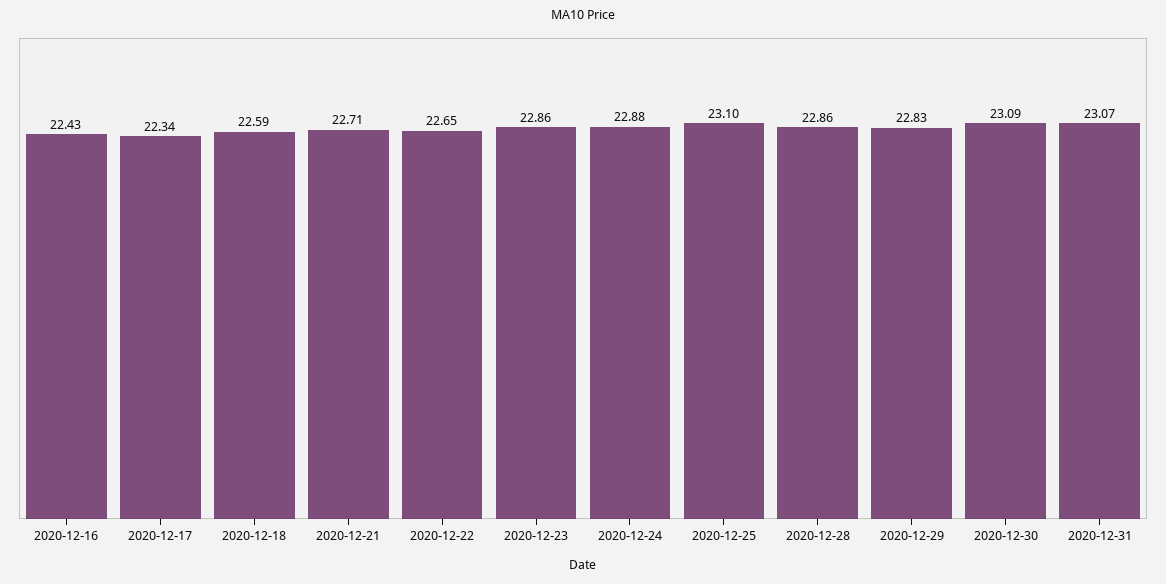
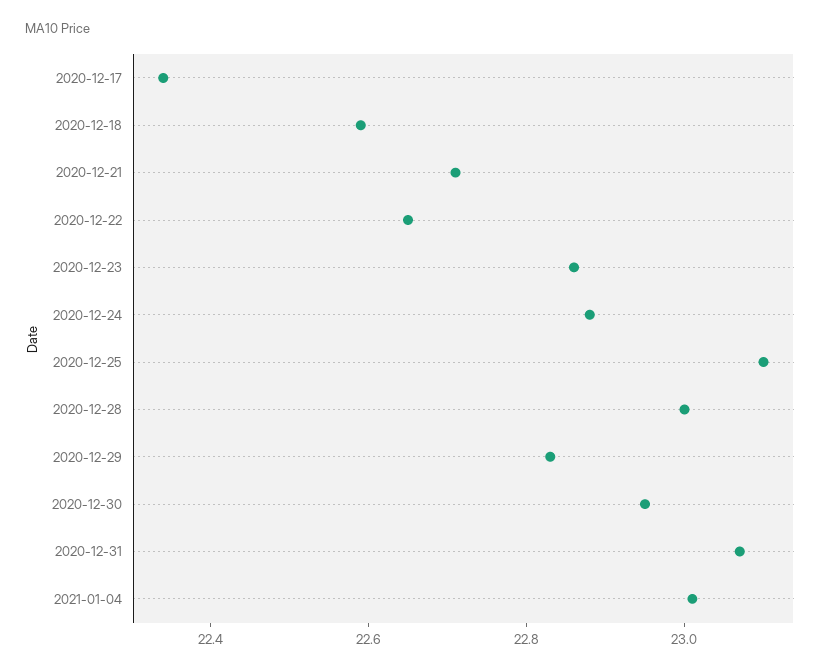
2020-12-16: 22.43 -> none
2020-12-28: 22.86 -> 23
2020-12-30: 23.09 -> 22.95
2021-01-04: none -> 23

